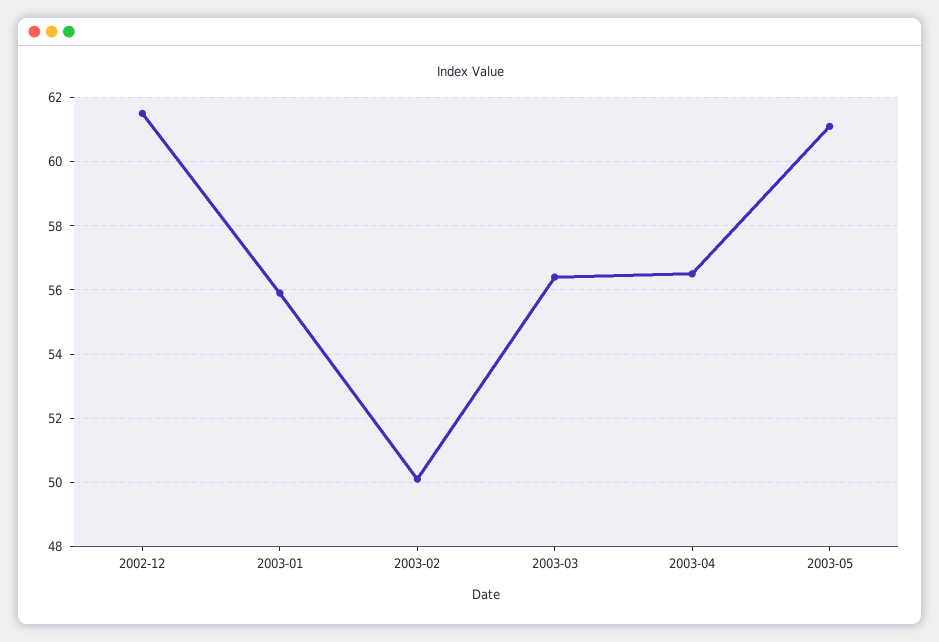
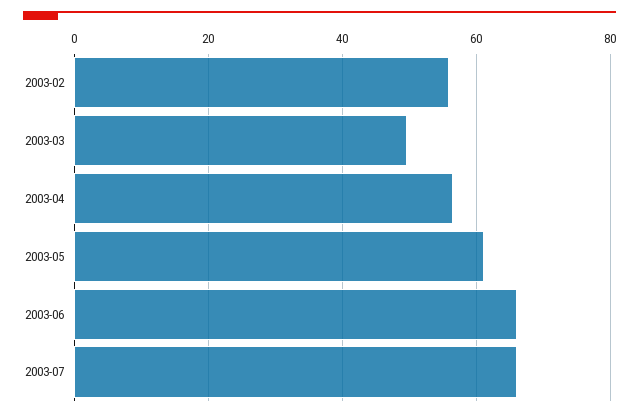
2002-12: 61.5 -> none
2003-01: 56 -> none
2003-02: 50 -> 56
2003-03: 56.5 -> 50
2003-06: none -> 66
2003-07: none -> 66

